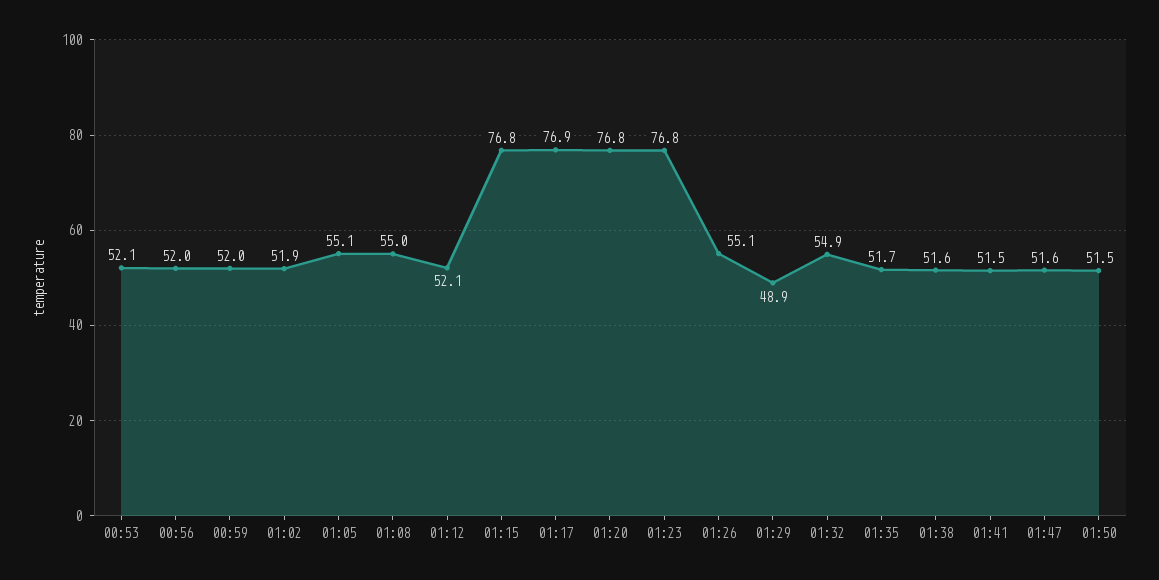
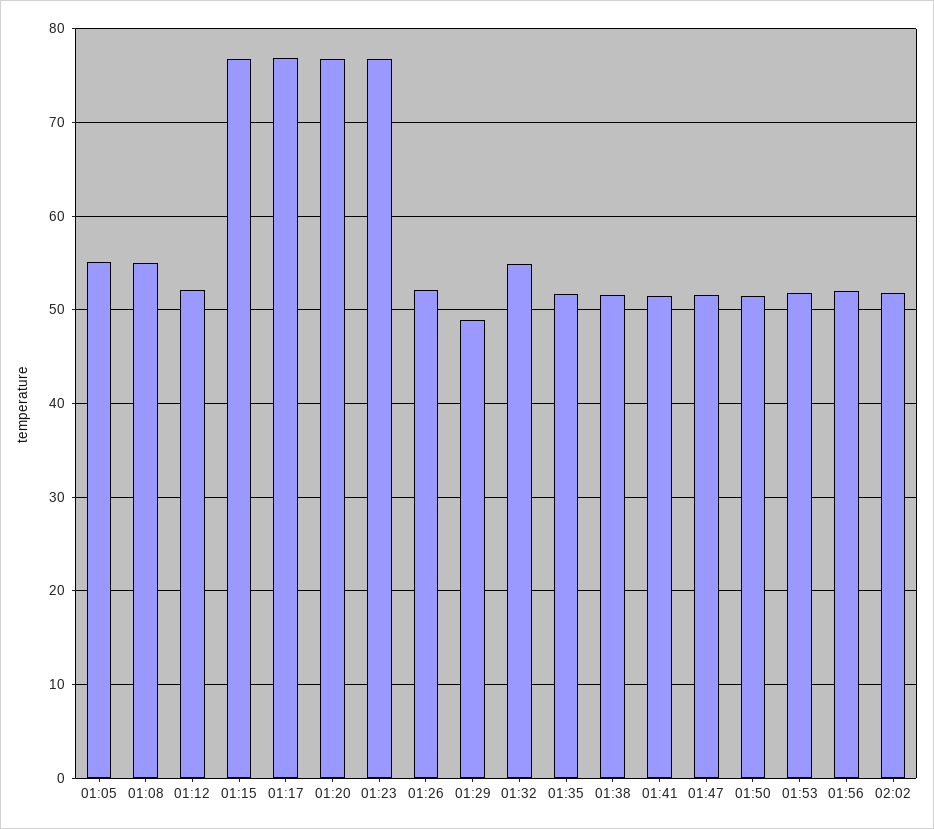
00:53: 52.1 -> none
00:56: 52 -> none
00:59: 52 -> none
01:02: 51.9 -> none
01:26: 55.1 -> 52
01:53: none -> 52
01:56: none -> 52
02:02: none -> 52

